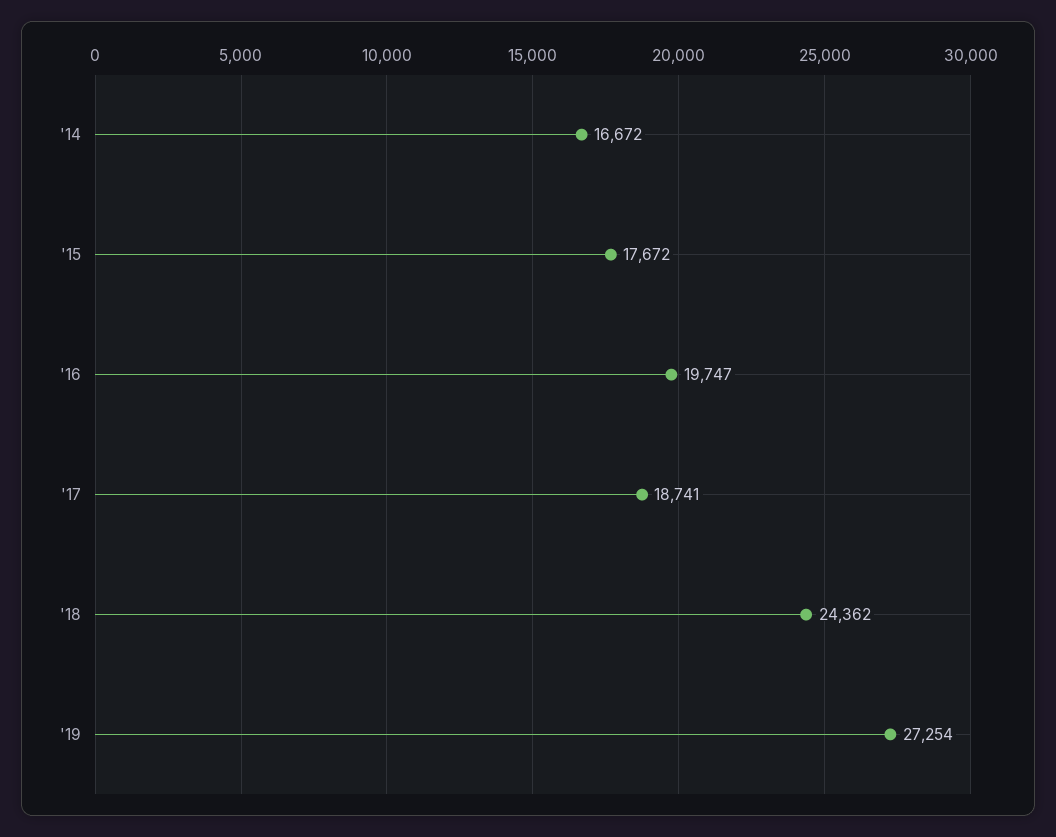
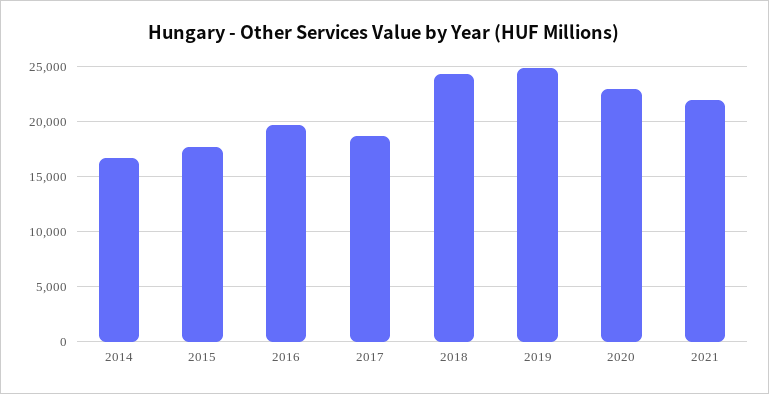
'19: 27254 -> 25000
2020: none -> 23000
2021: none -> 22000

